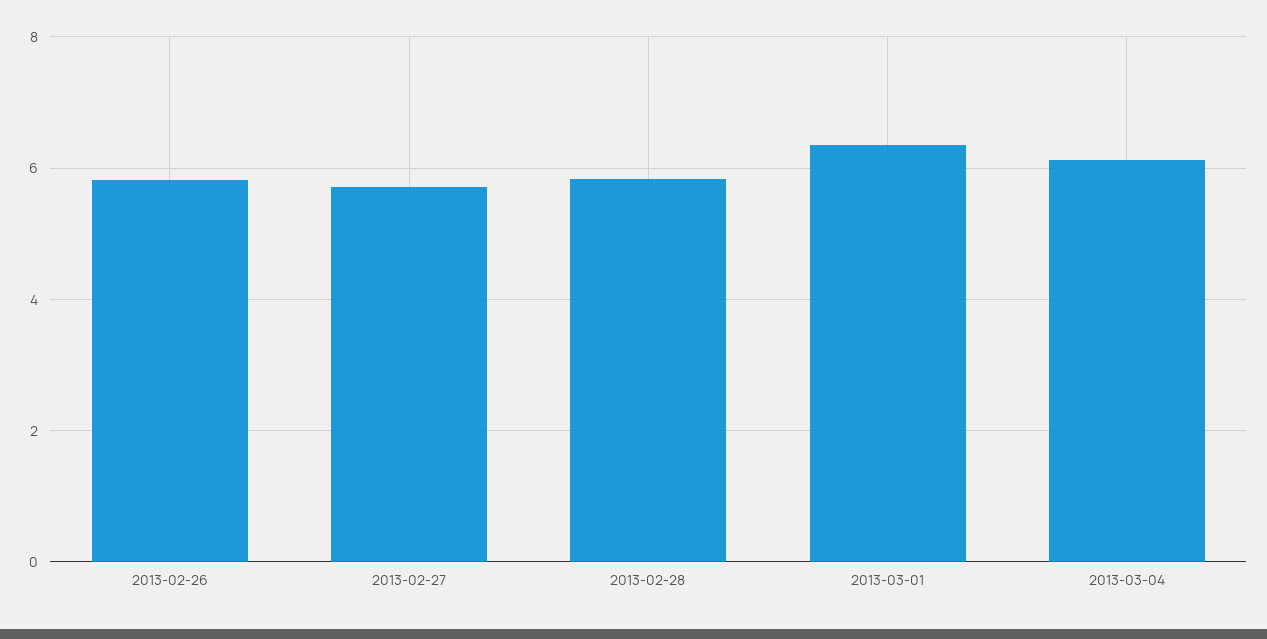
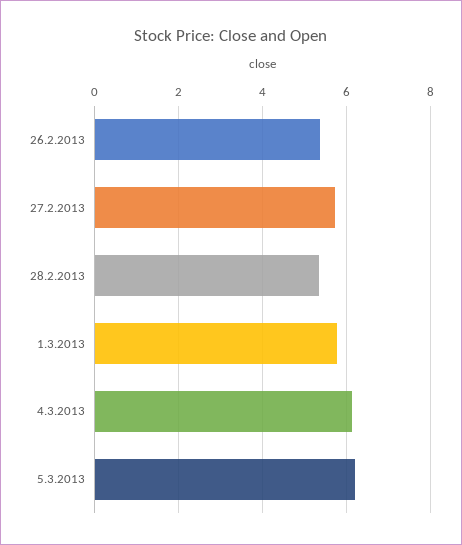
2013-02-26: 5.8 -> 5.4
2013-02-28: 5.8 -> 5.4
2013-03-01: 6.4 -> 5.8
5.3.2013: none -> 6.2

